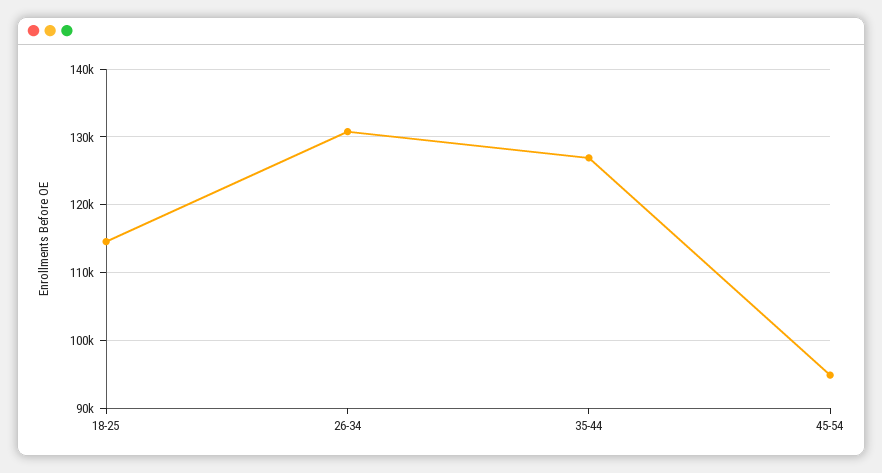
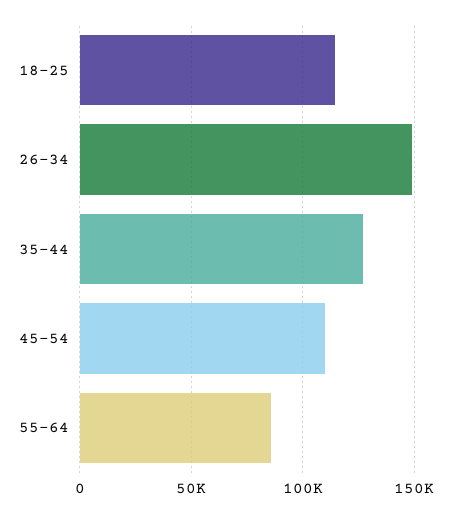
26-34: 131000 -> 150000
45-54: 95000 -> 110000
55-64: none -> 85000

